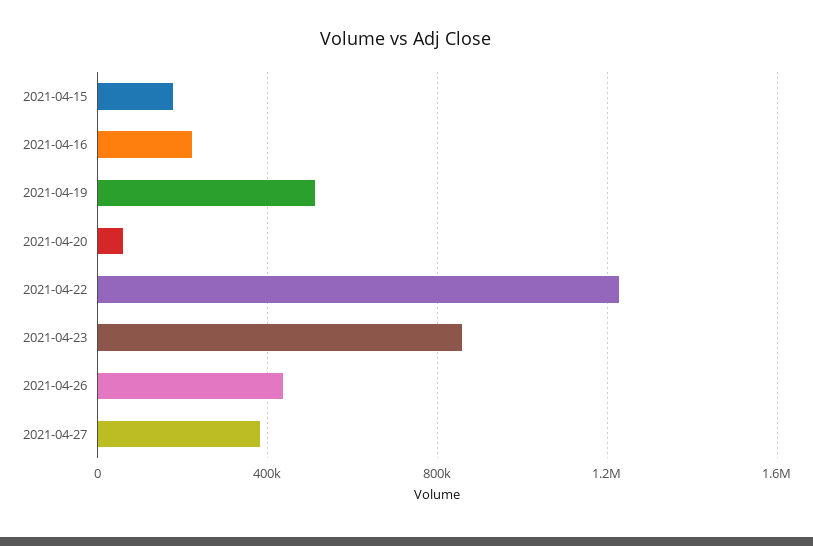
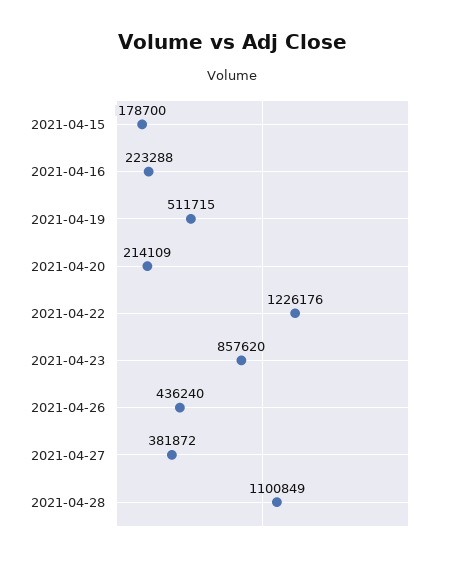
2021-04-20: 50000 -> 214109
2021-04-28: none -> 1100849

